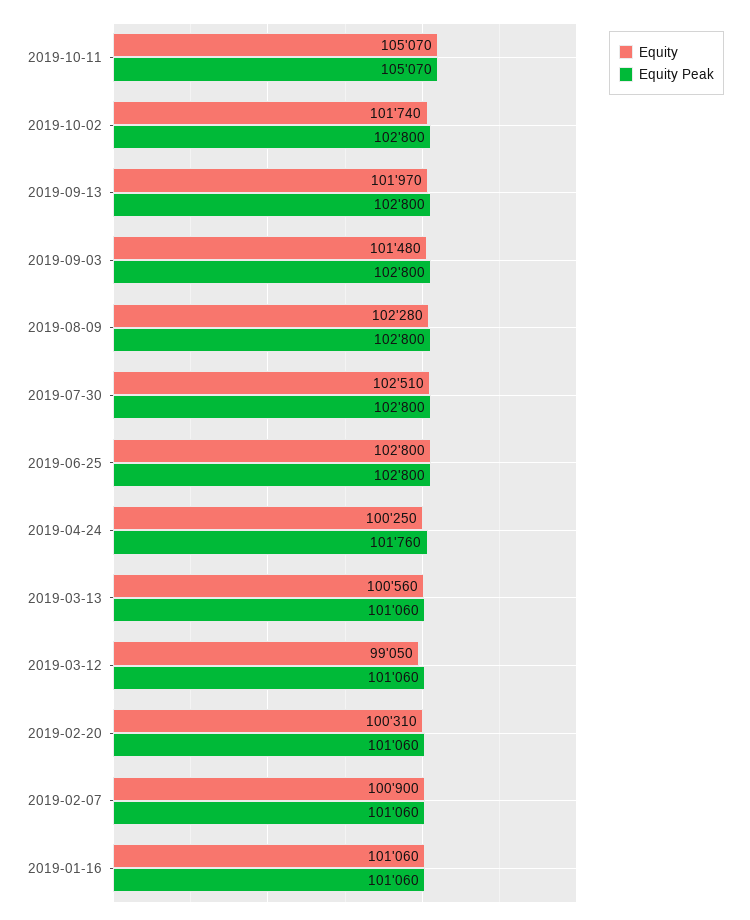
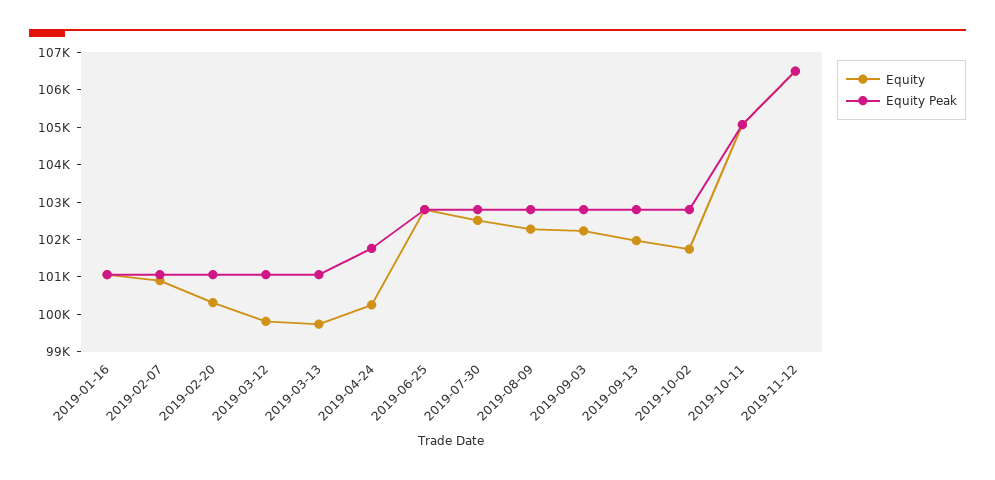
Equity, 2019-09-03: 101480 -> 102250
Equity, 2019-03-13: 100560 -> 99750
Equity, 2019-03-12: 99050 -> 99750
Equity, 2019-11-12: none -> 106500
Equity Peak, 2019-11-12: none -> 106500

